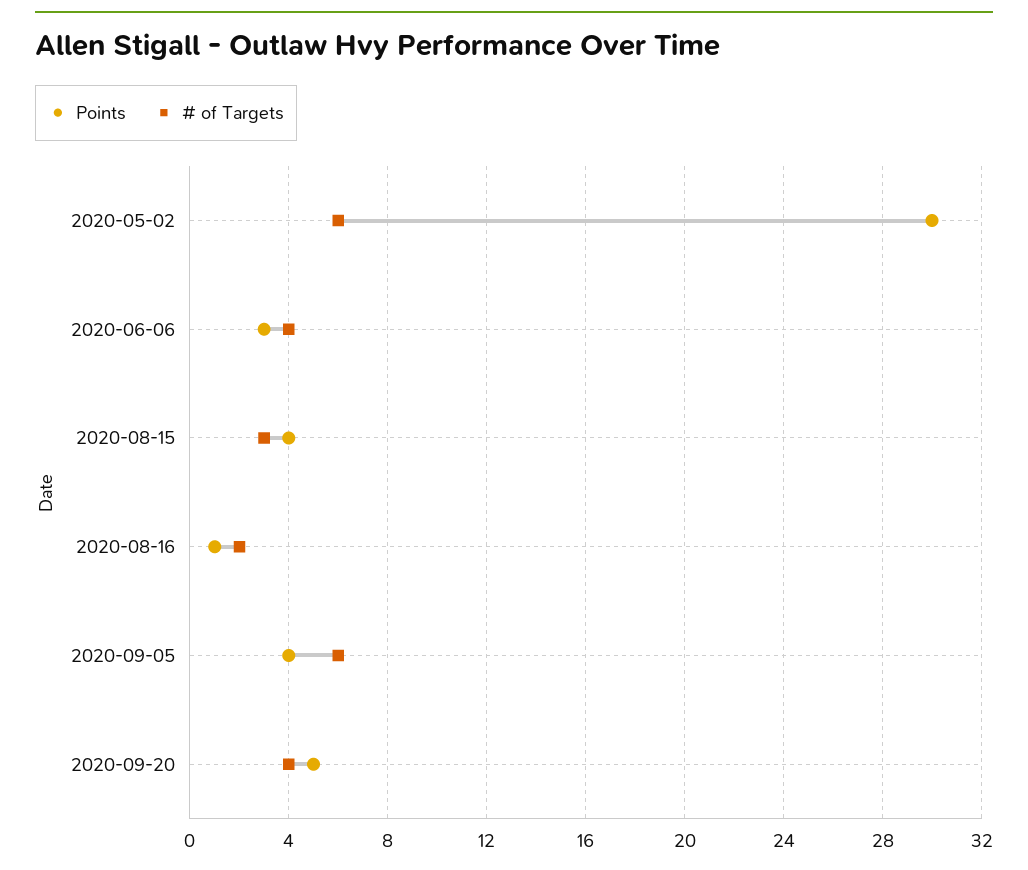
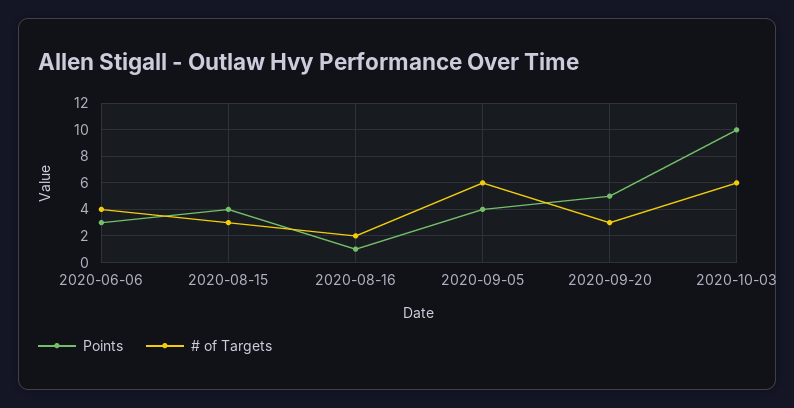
Points, 2020-05-02: 30 -> none
# of Targets, 2020-05-02: 6 -> none
# of Targets, 2020-09-20: 4 -> 3
Points, 2020-10-03: none -> 10
# of Targets, 2020-10-03: none -> 6

